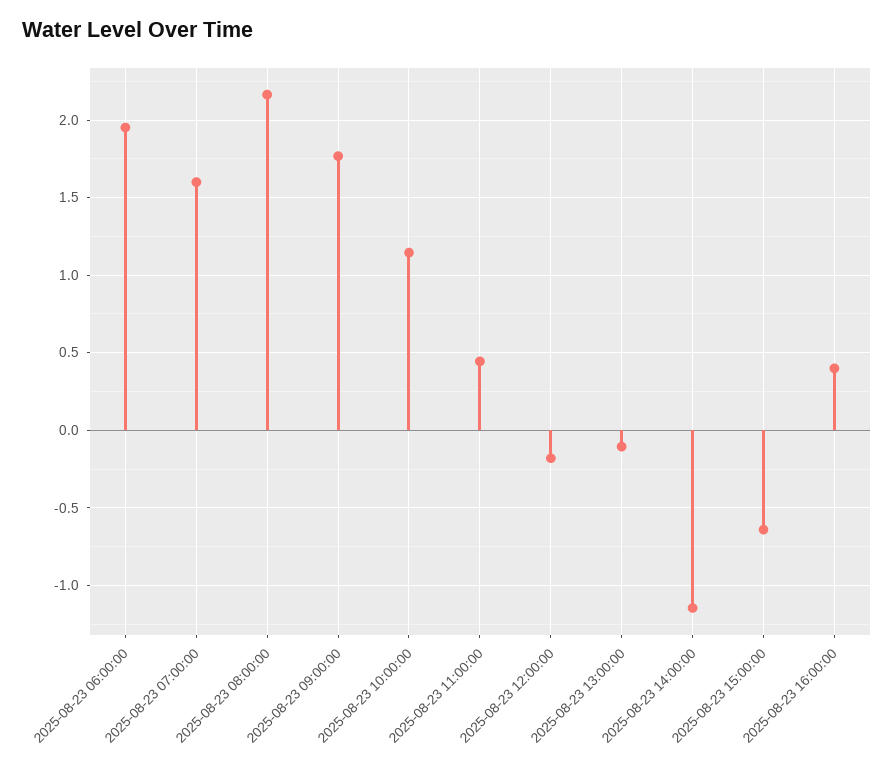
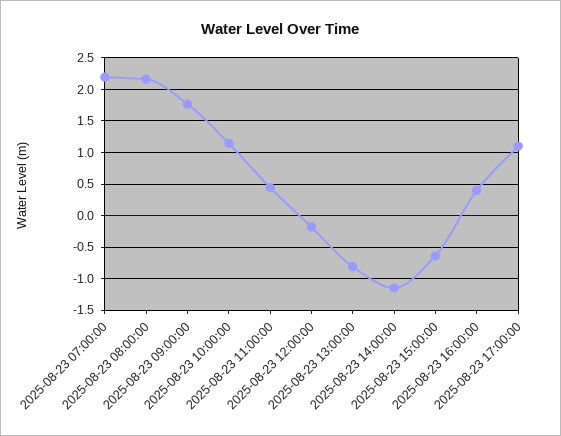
2025-08-23 06:00:00: 1.95 -> none
2025-08-23 07:00:00: 1.6 -> 2.2
2025-08-23 13:00:00: -0.1 -> -0.8
2025-08-23 17:00:00: none -> 1.1

